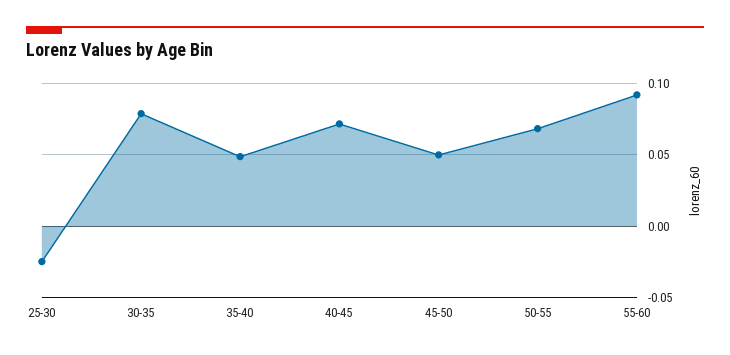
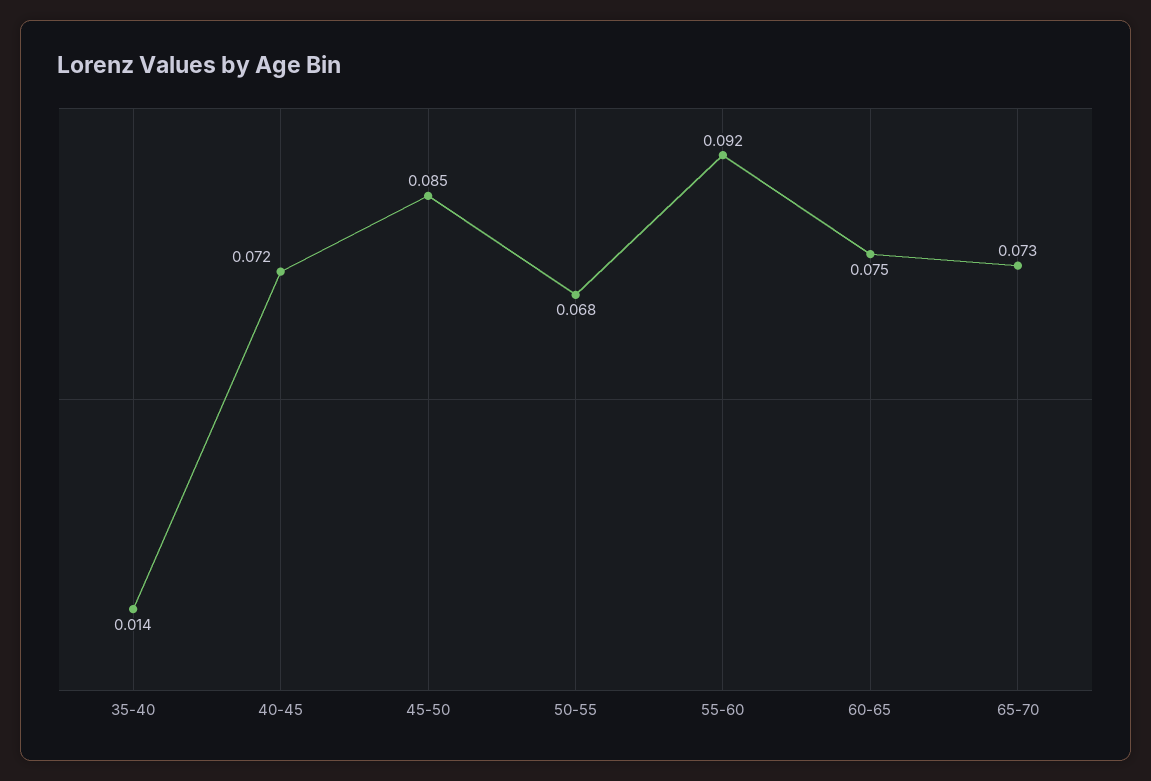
25-30: -0.025 -> none
30-35: 0.08 -> none
35-40: 0.05 -> 0.014
45-50: 0.05 -> 0.085
60-65: none -> 0.075
65-70: none -> 0.073

